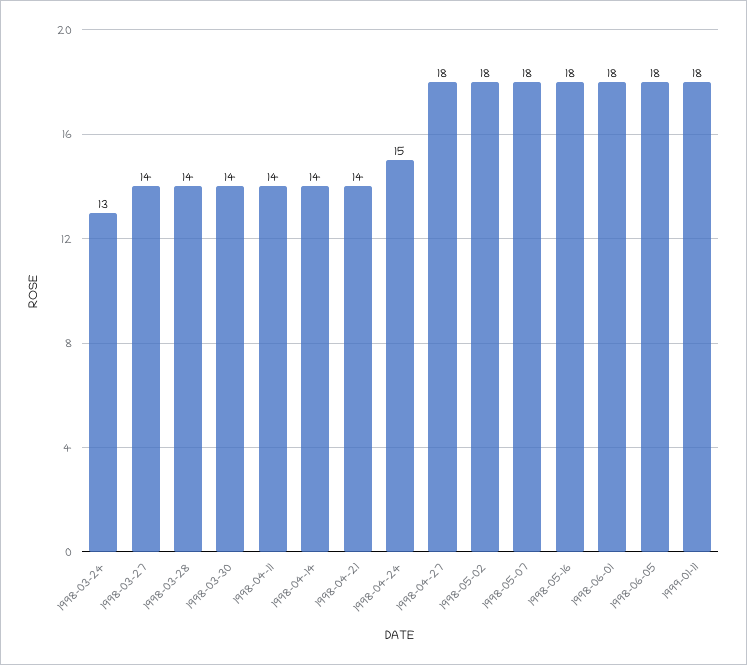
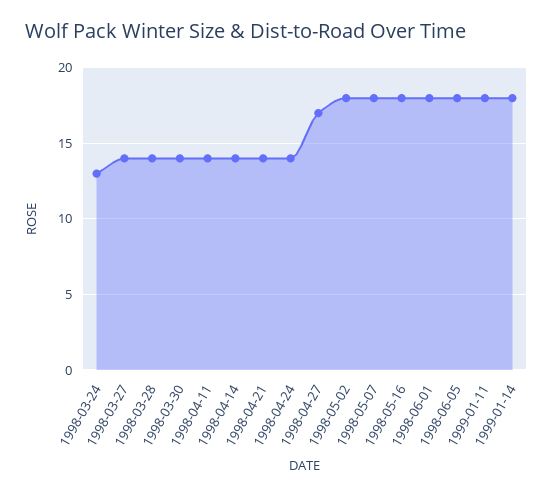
1998-04-24: 15 -> 14
1998-04-27: 18 -> 17
1999-01-14: none -> 18

